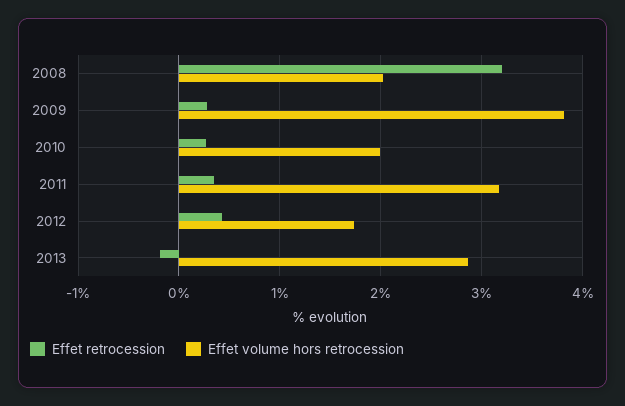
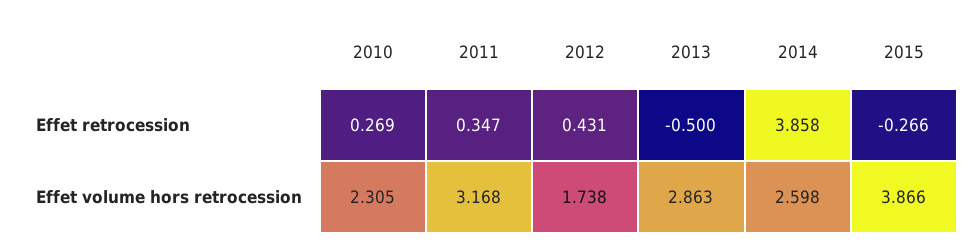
Effet retrocession, 2008: 3.2 -> none
Effet volume hors retrocession, 2008: 2 -> none
Effet retrocession, 2009: 0.3 -> none
Effet volume hors retrocession, 2009: 3.8 -> none
Effet volume hors retrocession, 2010: 2 -> 2.305
Effet retrocession, 2013: -0.2 -> -0.5
Effet retrocession, 2014: none -> 3.858
Effet retrocession, 2015: none -> -0.266
Effet volume hors retrocession, 2014: none -> 2.598
Effet volume hors retrocession, 2015: none -> 3.866

